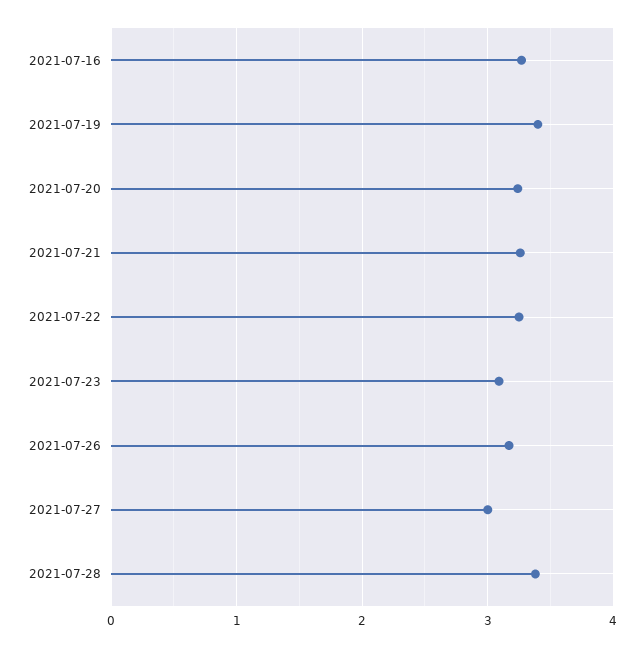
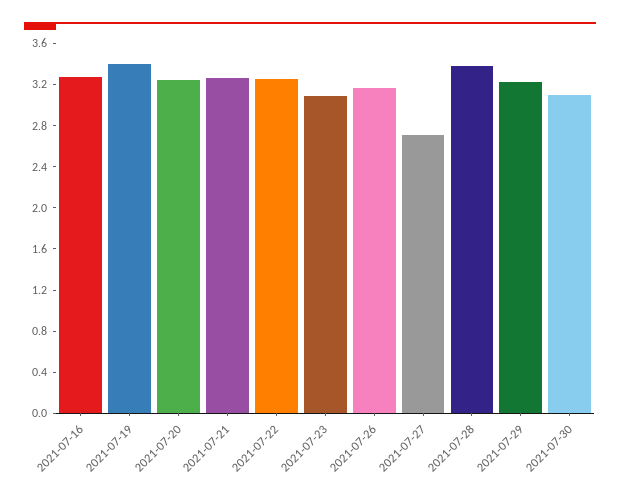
2021-07-27: 3 -> 2.7
2021-07-29: none -> 3.2
2021-07-30: none -> 3.1

